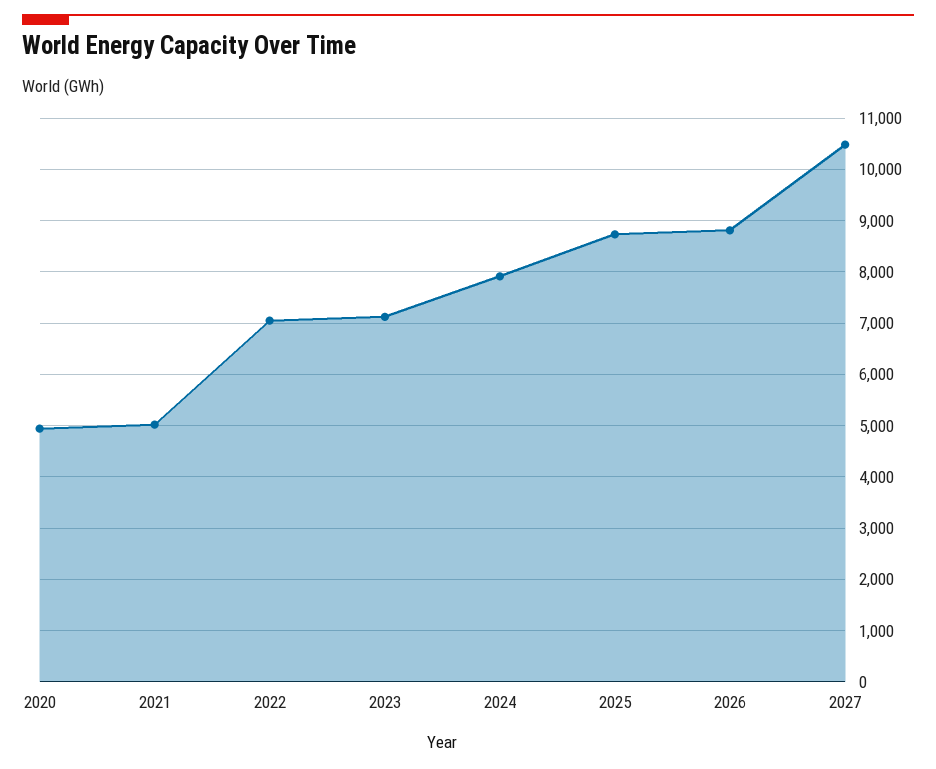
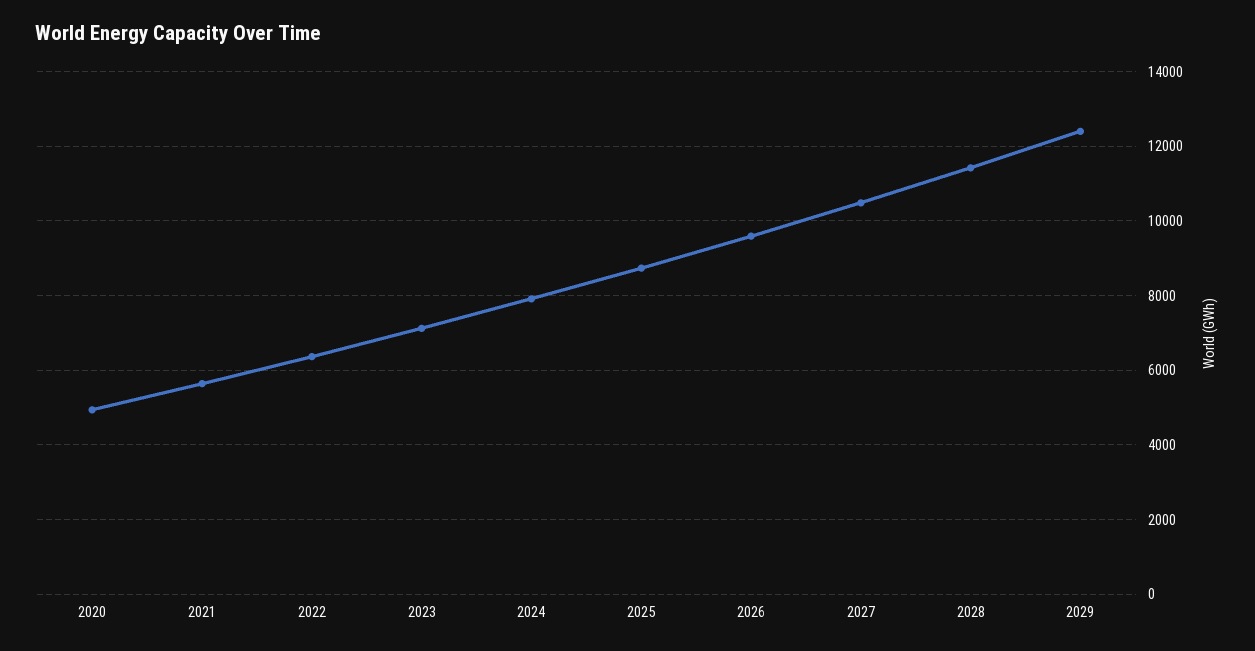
2021: 5000 -> 5600
2022: 7000 -> 6400
2026: 8800 -> 9600
2028: none -> 11400
2029: none -> 12400

